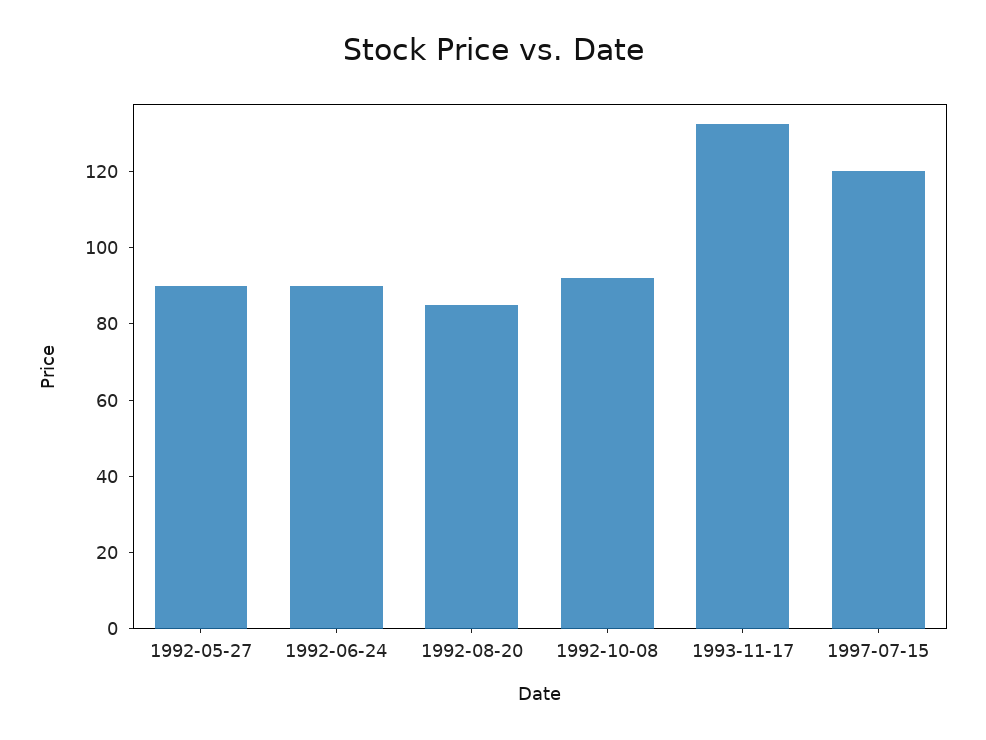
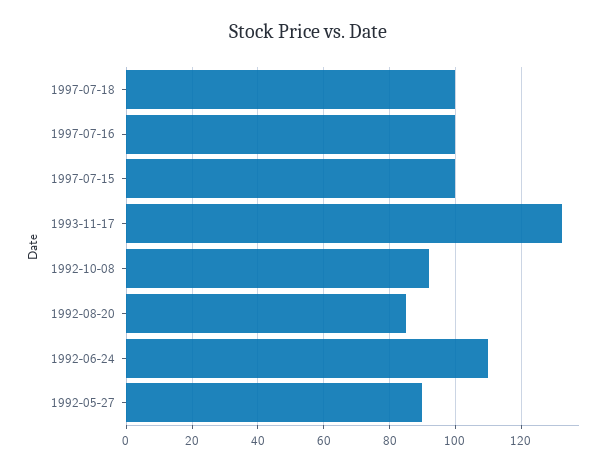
1992-06-24: 90 -> 110
1997-07-15: 120 -> 100
1997-07-18: none -> 100
1997-07-16: none -> 100

